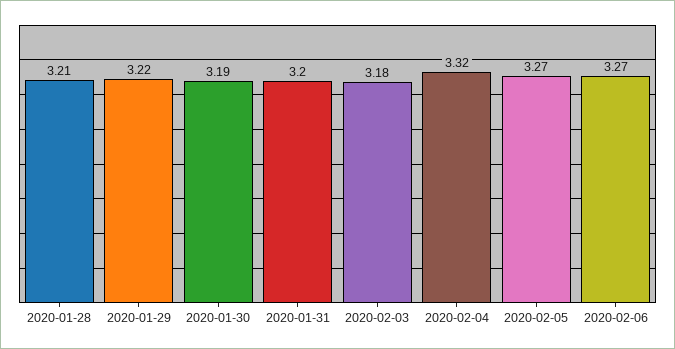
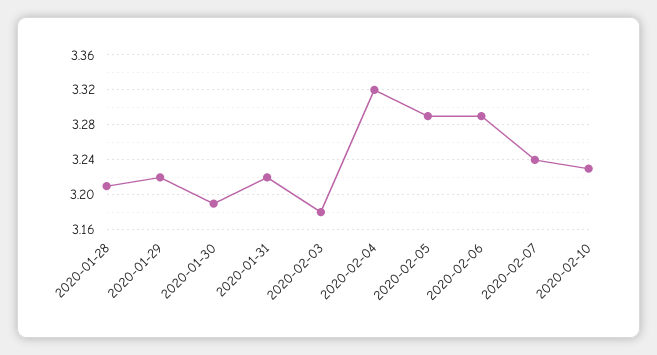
2020-01-31: 3.2 -> 3.22
2020-02-05: 3.27 -> 3.29
2020-02-06: 3.27 -> 3.29
2020-02-07: none -> 3.24
2020-02-10: none -> 3.23

